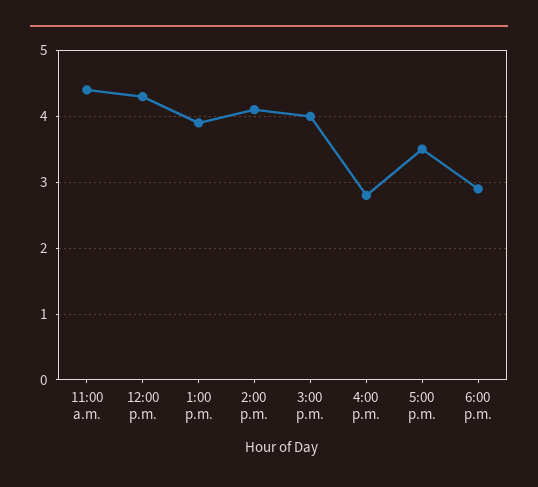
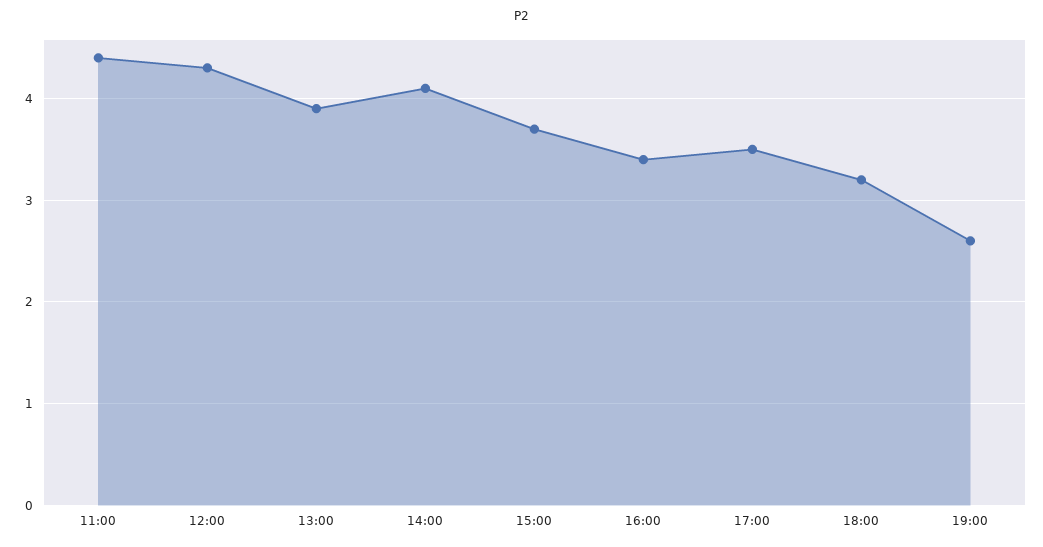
3:00 p.m.: 4 -> 3.7
4:00 p.m.: 2.8 -> 3.4
6:00 p.m.: 2.9 -> 3.2
19:00: none -> 2.6

